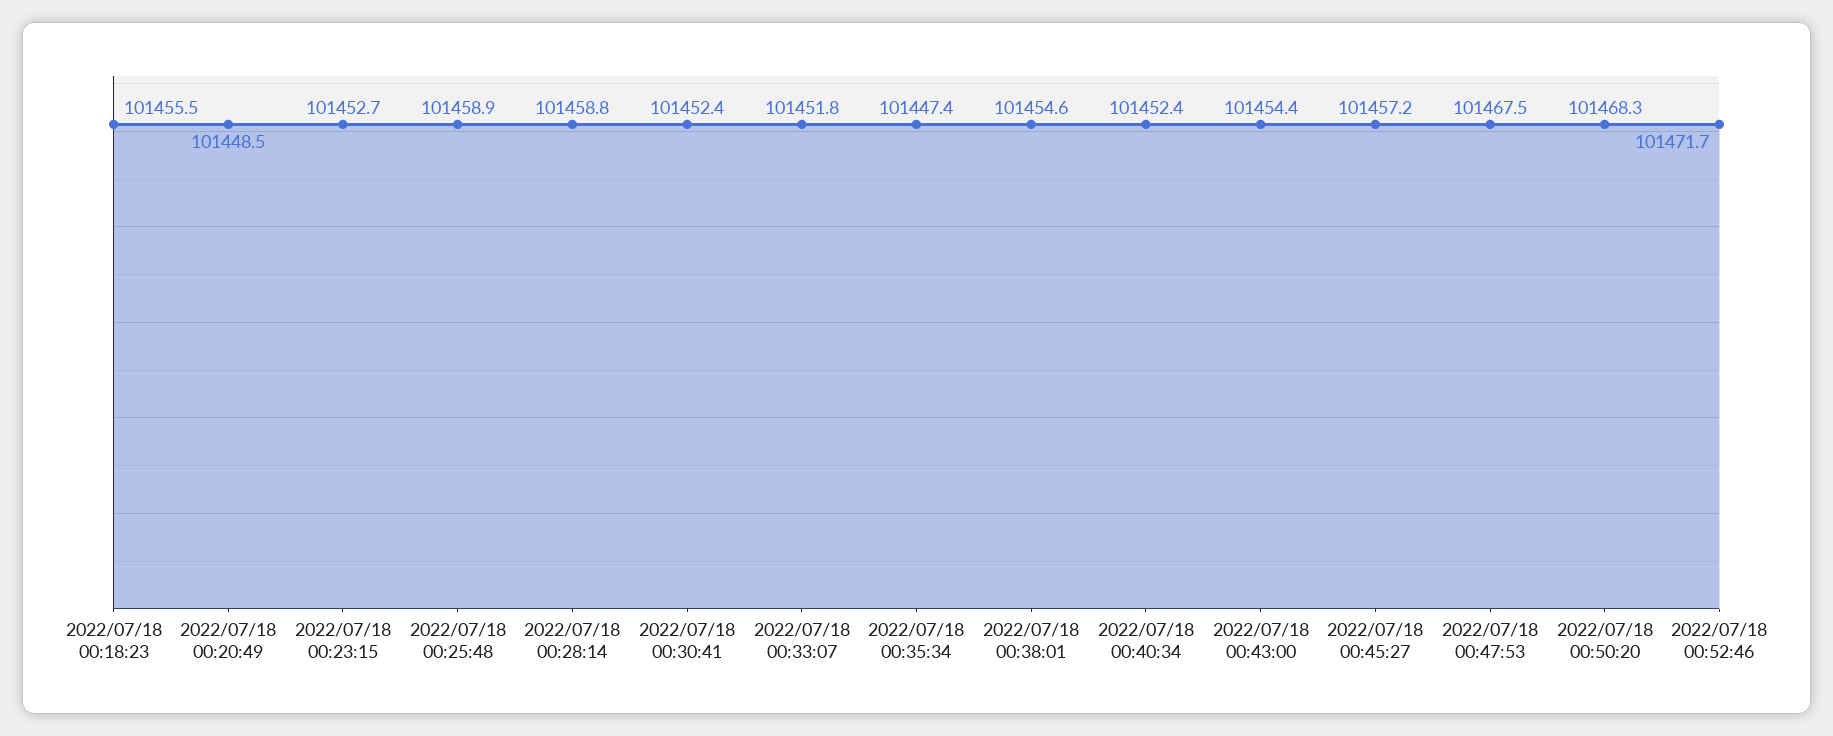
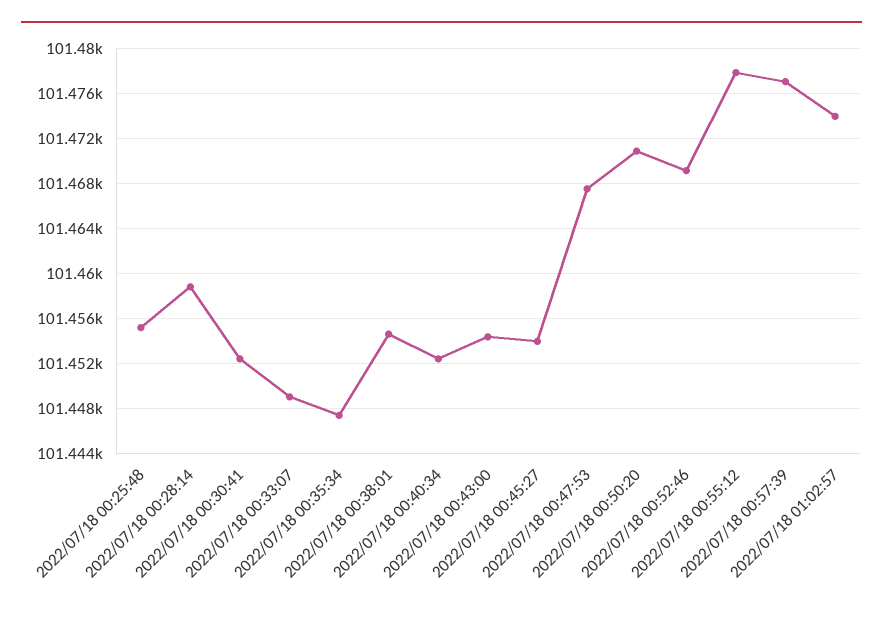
2022/07/18 00:18:23: 101455.5 -> none
2022/07/18 00:20:49: 101448.5 -> none
2022/07/18 00:23:15: 101452.7 -> none
2022/07/18 00:25:48: 101458.9 -> 101455
2022/07/18 00:33:07: 101451.8 -> 101449
2022/07/18 00:45:27: 101457.2 -> 101454
2022/07/18 00:50:20: 101468.3 -> 101471
2022/07/18 00:52:46: 101471.7 -> 101469
2022/07/18 00:55:12: none -> 101478
2022/07/18 00:57:39: none -> 101477
2022/07/18 01:02:57: none -> 101474

